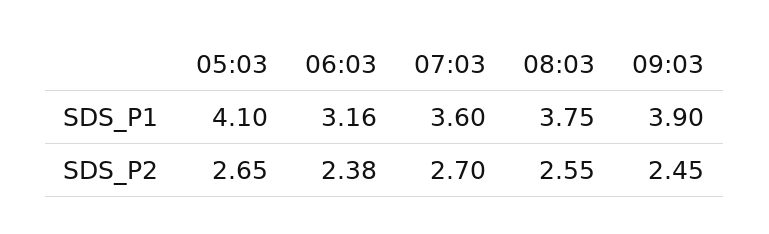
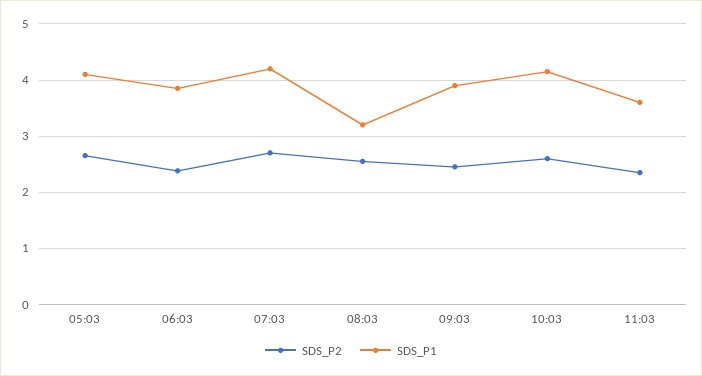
SDS_P1, 06:03: 3.16 -> 3.8
SDS_P1, 07:03: 3.6 -> 4.2
SDS_P1, 08:03: 3.75 -> 3.2
SDS_P2, 10:03: none -> 2.6
SDS_P1, 10:03: none -> 4.2
SDS_P2, 11:03: none -> 2.4
SDS_P1, 11:03: none -> 3.6

